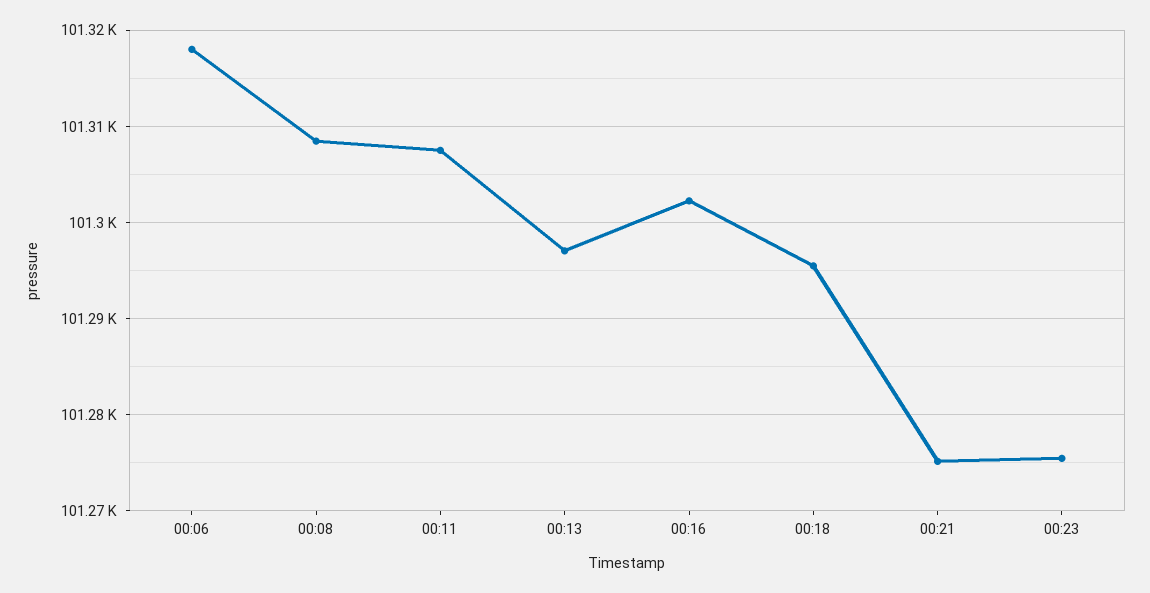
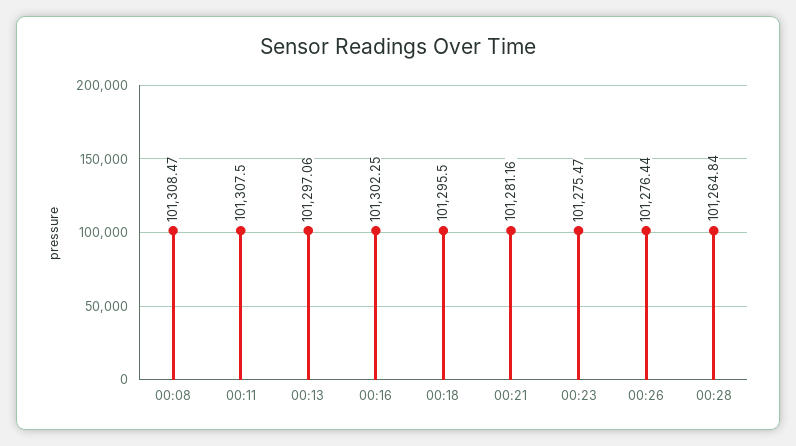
00:06: 101318 -> none
00:21: 101275 -> 101281.16
00:26: none -> 101276.44
00:28: none -> 101264.84

